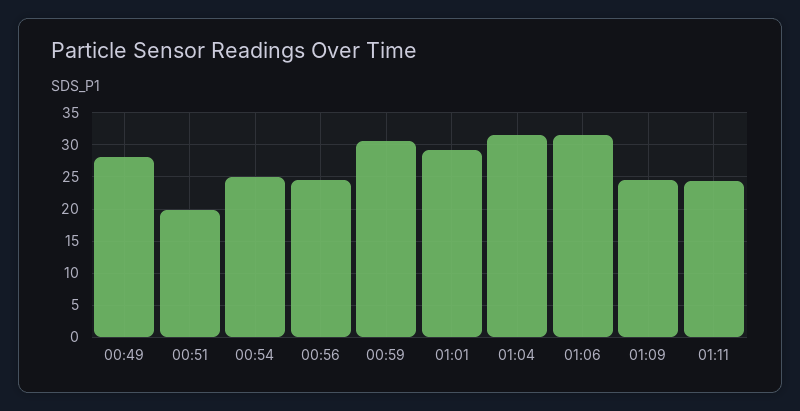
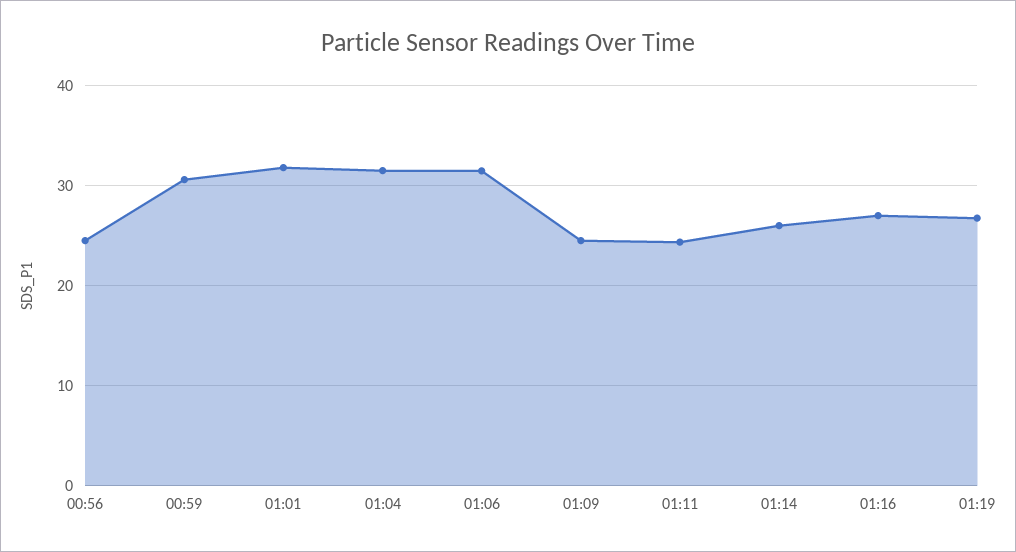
00:49: 28 -> none
00:51: 20 -> none
00:54: 25 -> none
01:01: 29 -> 32
01:14: none -> 26
01:16: none -> 27
01:19: none -> 27

